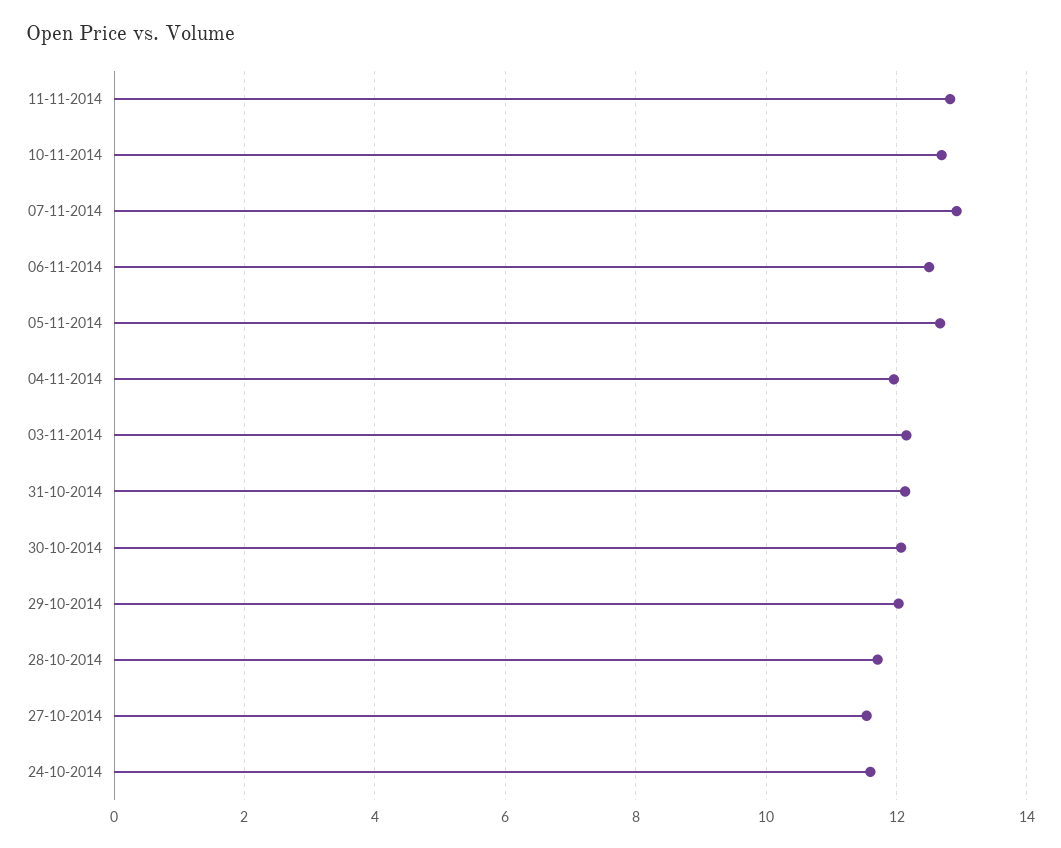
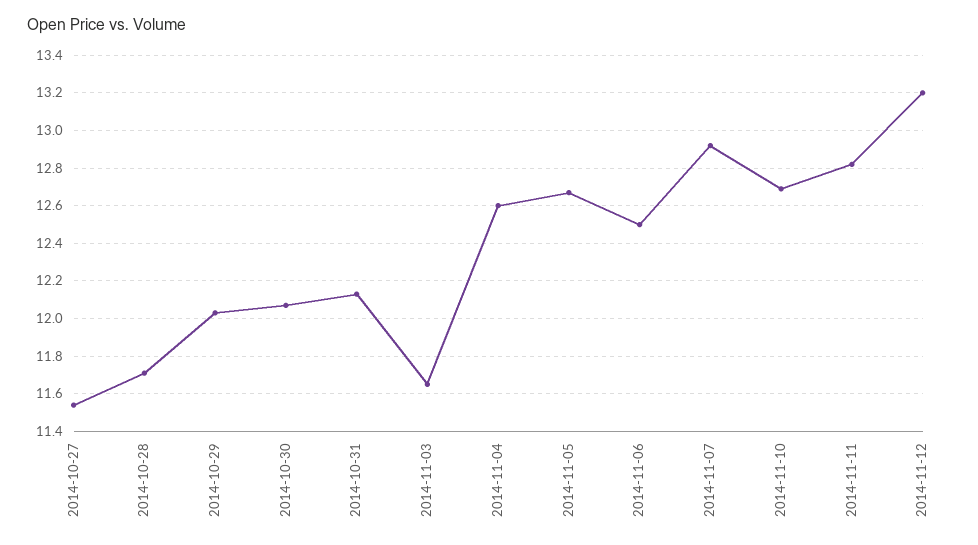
04-11-2014: 12 -> 12.6
03-11-2014: 12.2 -> 11.65
24-10-2014: 11.6 -> none
2014-11-12: none -> 13.2

